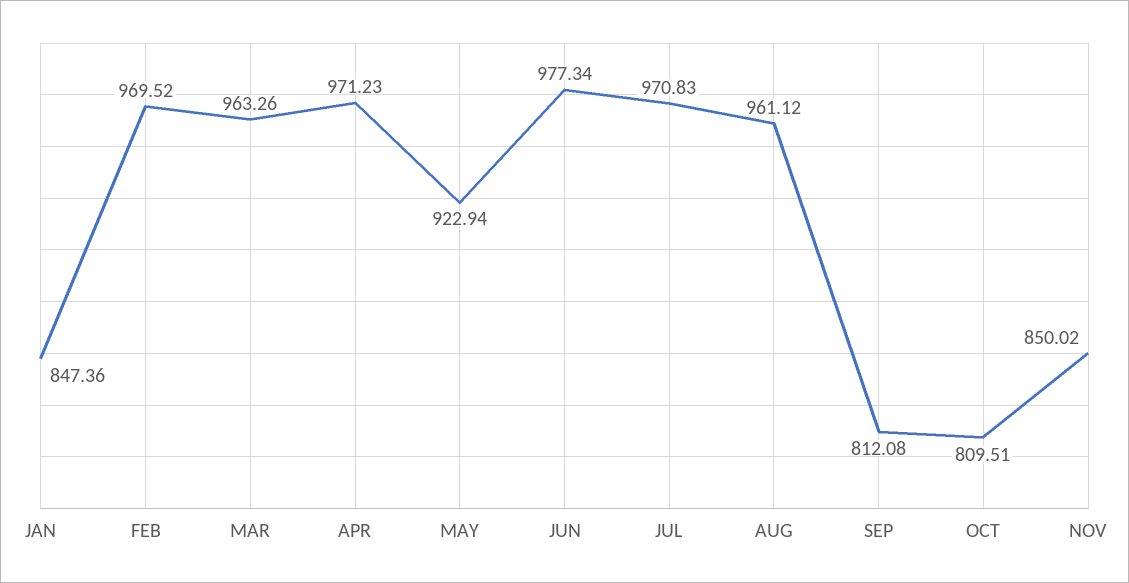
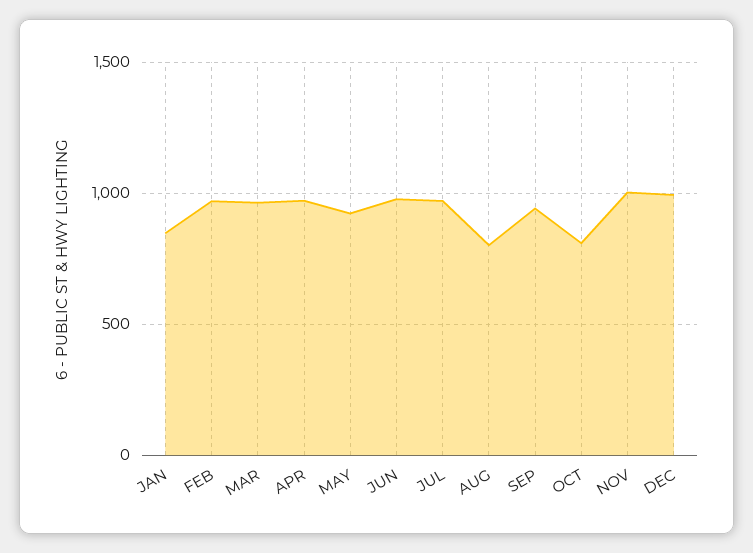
AUG: 961.12 -> 800
SEP: 812.08 -> 950
NOV: 850.02 -> 1000
DEC: none -> 1000

